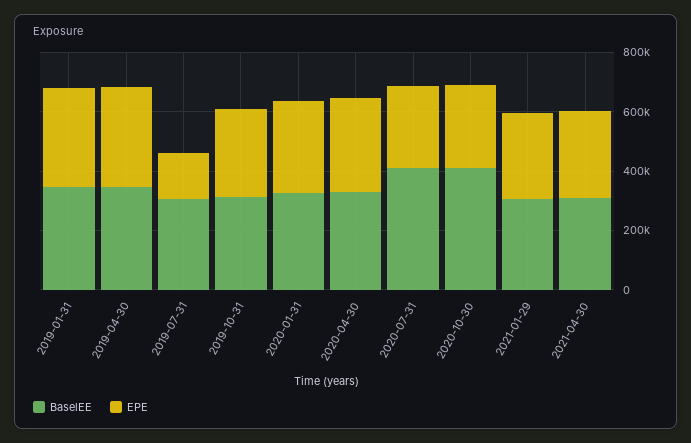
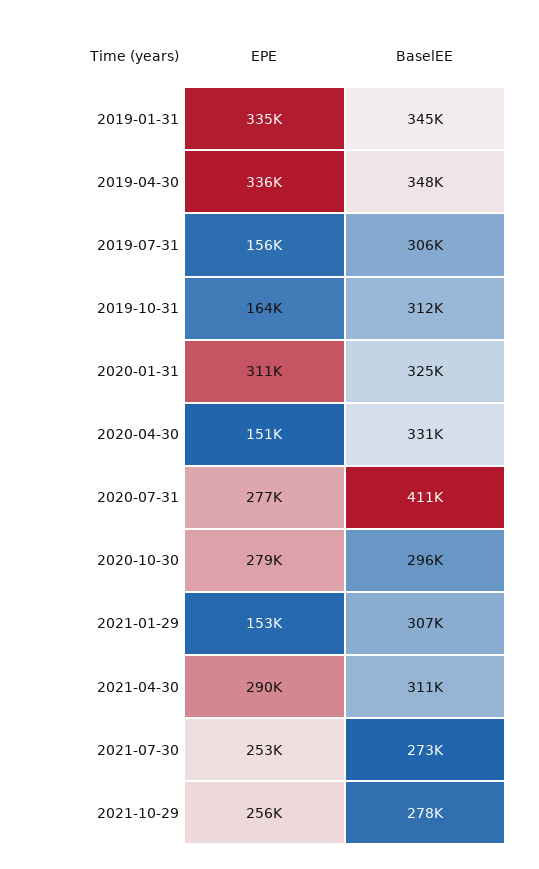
EPE, 2019-10-31: 300000 -> 164000
EPE, 2020-04-30: 300000 -> 151000
BaselEE, 2020-10-30: 400000 -> 296000
EPE, 2021-01-29: 300000 -> 153000
EPE, 2021-07-30: none -> 253000
BaselEE, 2021-07-30: none -> 273000
EPE, 2021-10-29: none -> 256000
BaselEE, 2021-10-29: none -> 278000

